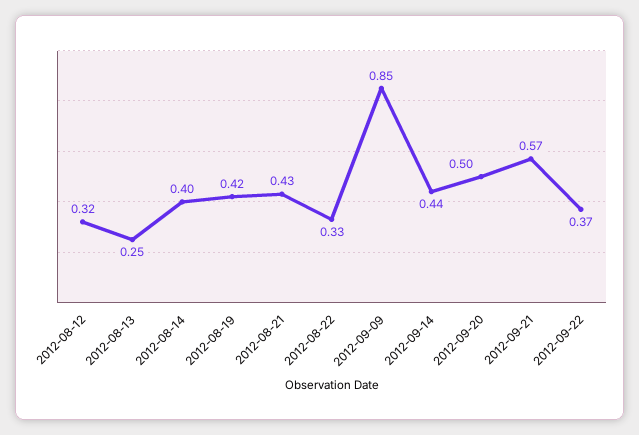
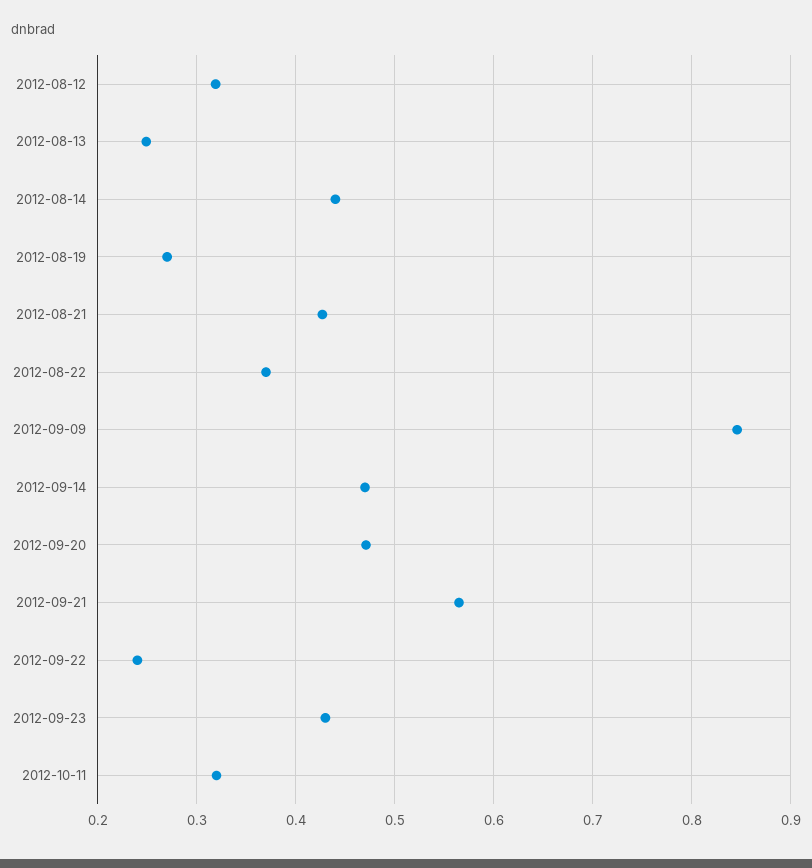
2012-08-14: 0.4 -> 0.44
2012-08-19: 0.42 -> 0.27
2012-08-22: 0.33 -> 0.37
2012-09-14: 0.44 -> 0.47
2012-09-20: 0.5 -> 0.47
2012-09-22: 0.37 -> 0.24
2012-09-23: none -> 0.43
2012-10-11: none -> 0.32

